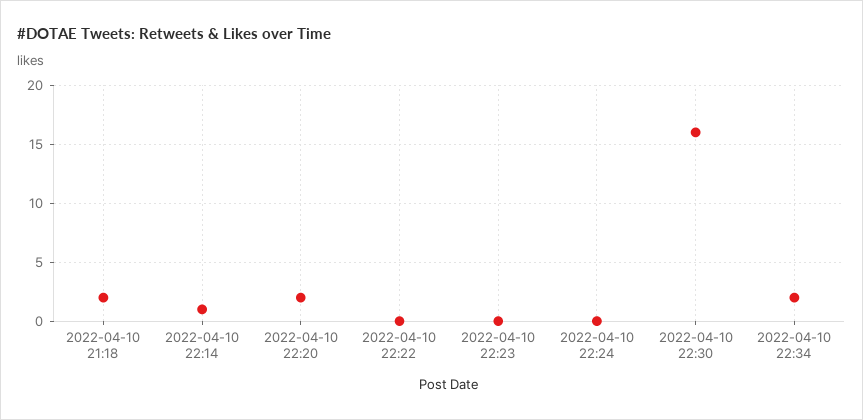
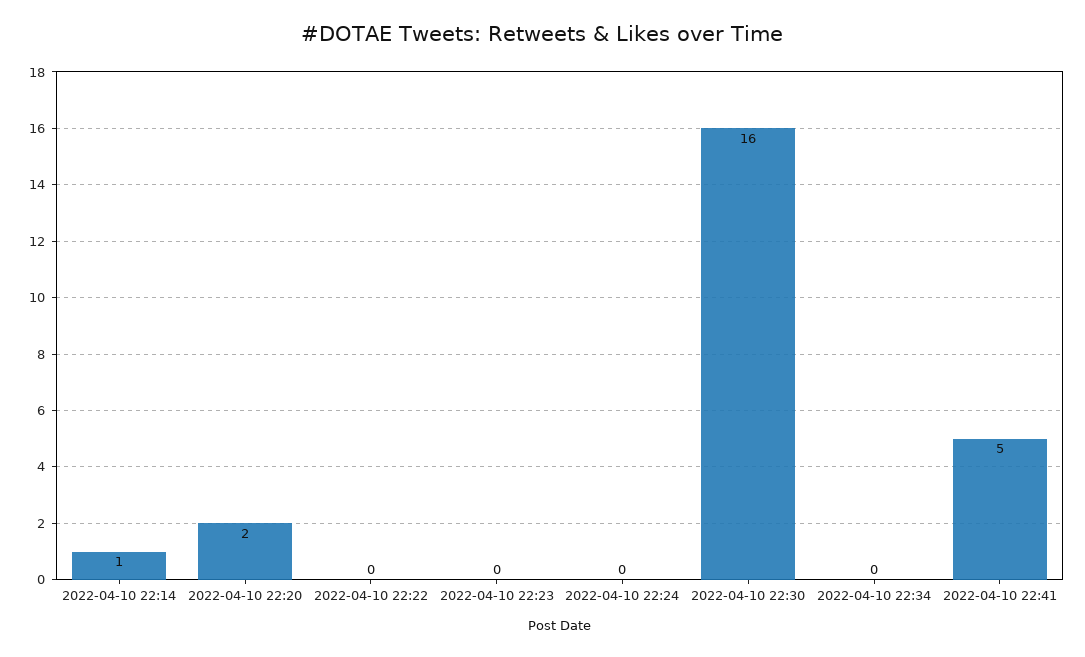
2022-04-10 21:18: 2 -> none
2022-04-10 22:34: 2 -> 0
2022-04-10 22:41: none -> 5

